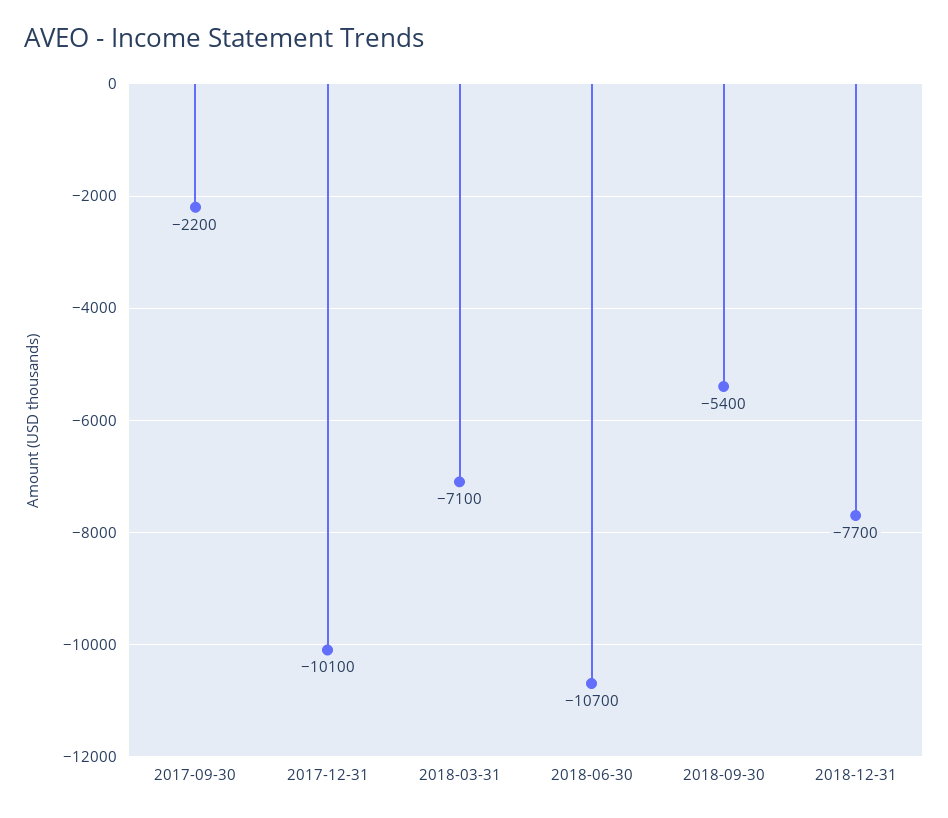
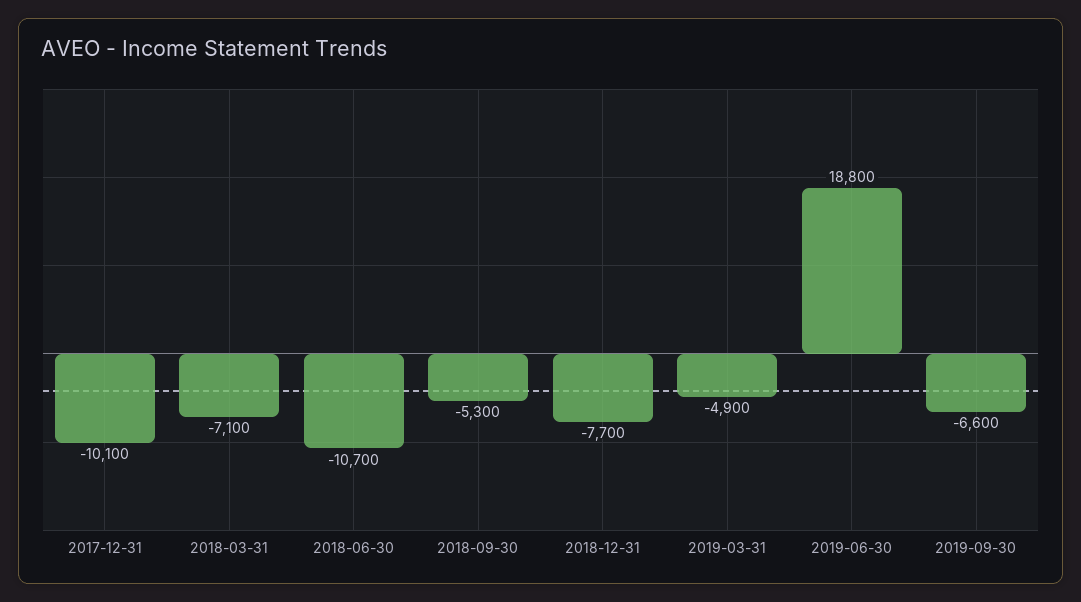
2017-09-30: -2200 -> none
2018-09-30: -5400 -> -5300
2019-03-31: none -> -4900
2019-06-30: none -> 18800
2019-09-30: none -> -6600

